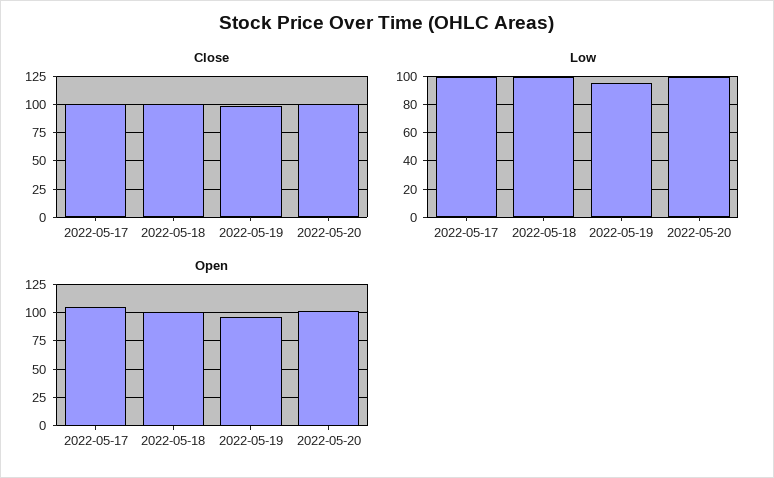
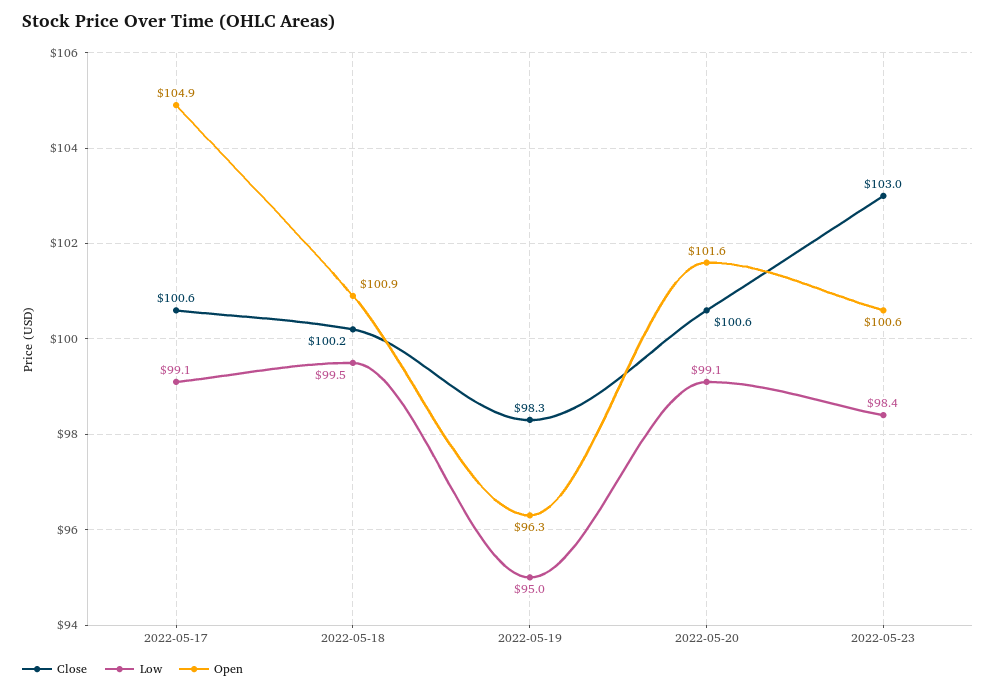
Close, 2022-05-23: none -> 103
Low, 2022-05-23: none -> 98.4
Open, 2022-05-23: none -> 100.6

